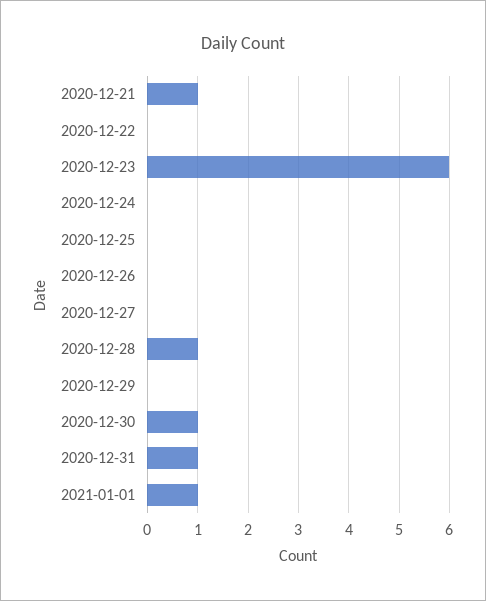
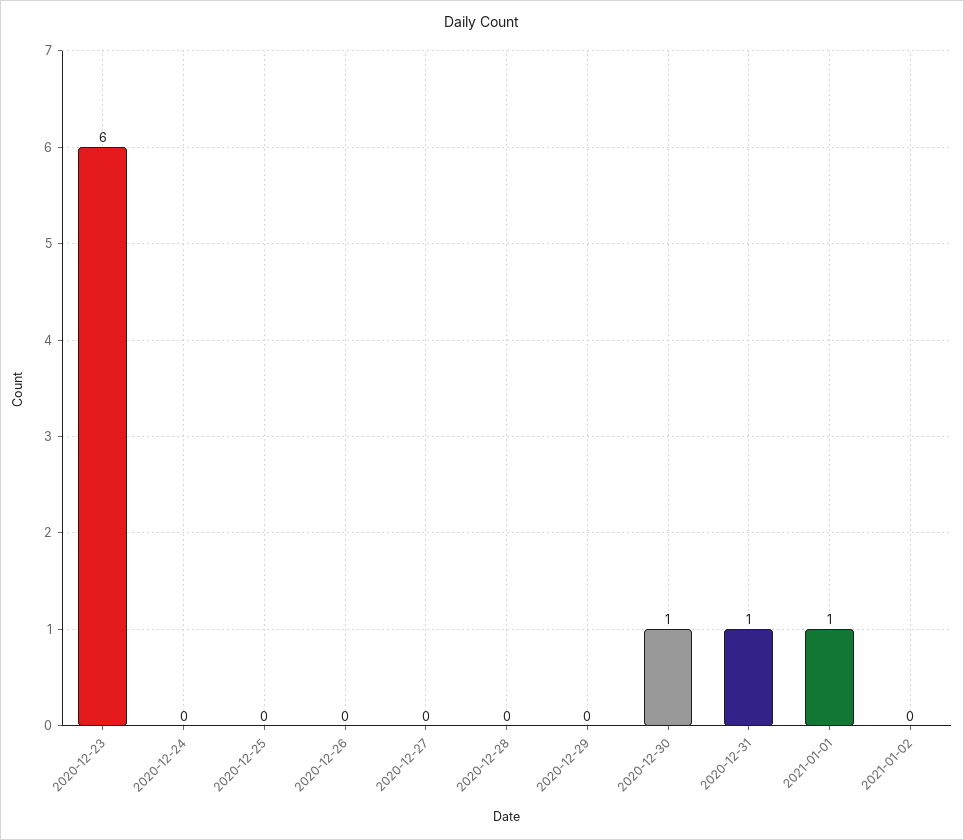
2020-12-21: 1 -> none
2020-12-22: 0 -> none
2020-12-28: 1 -> 0
2021-01-02: none -> 0

